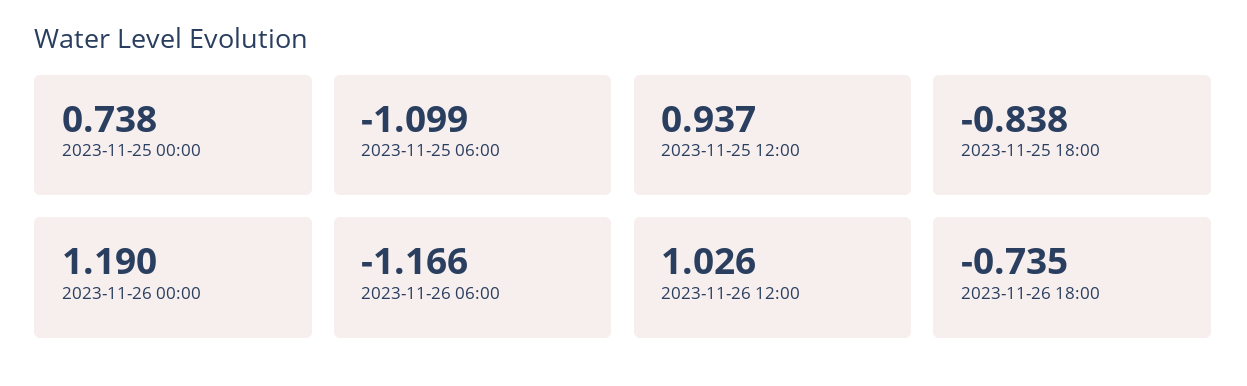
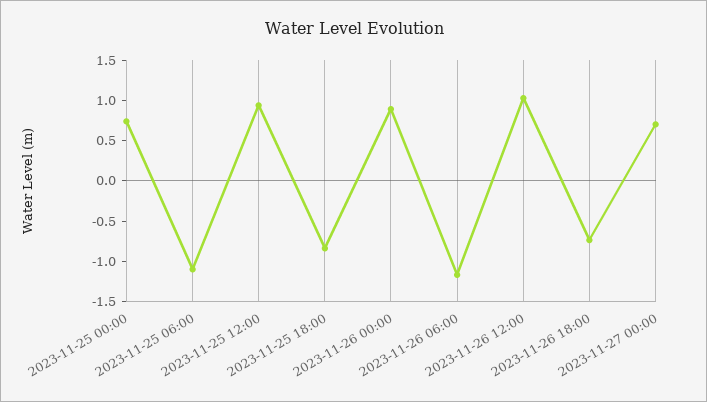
2023-11-26 00:00: 1.19 -> 0.9
2023-11-27 00:00: none -> 0.7

